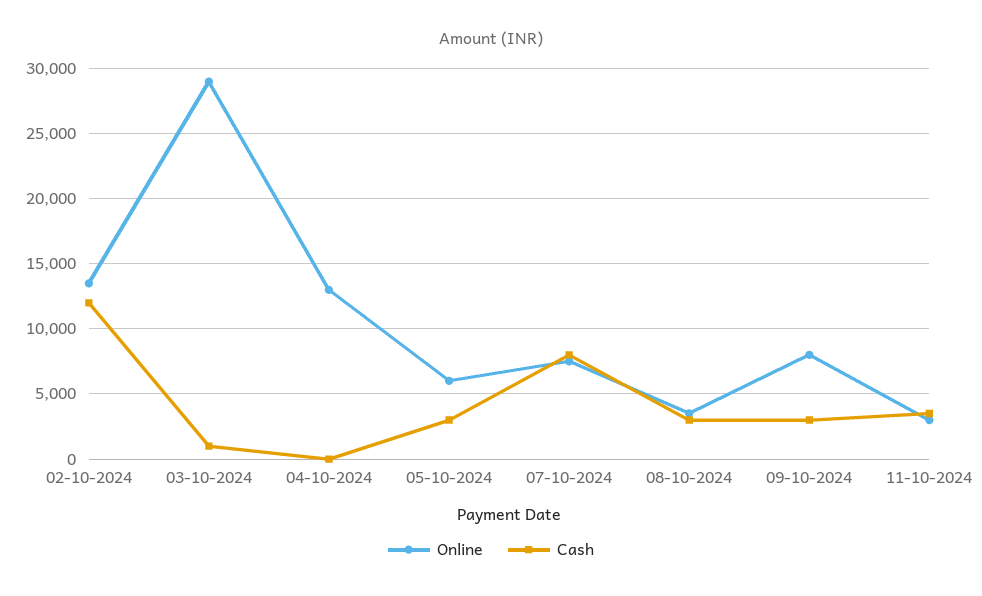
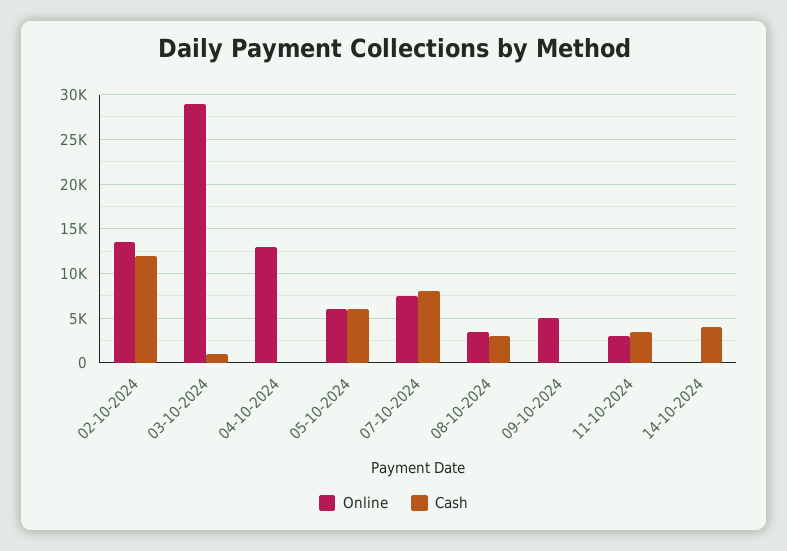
Cash, 05-10-2024: 3000 -> 6000
Online, 09-10-2024: 8000 -> 5000
Cash, 09-10-2024: 3000 -> 0
Online, 14-10-2024: none -> 0
Cash, 14-10-2024: none -> 4000

